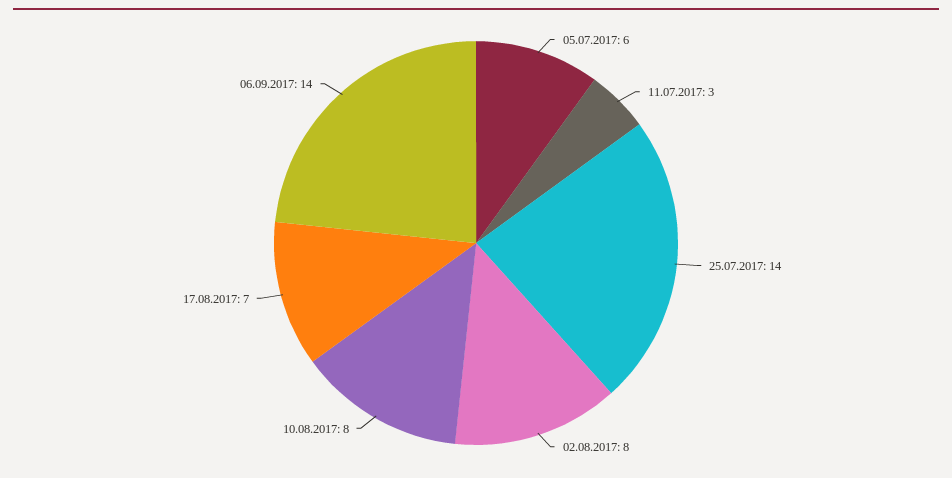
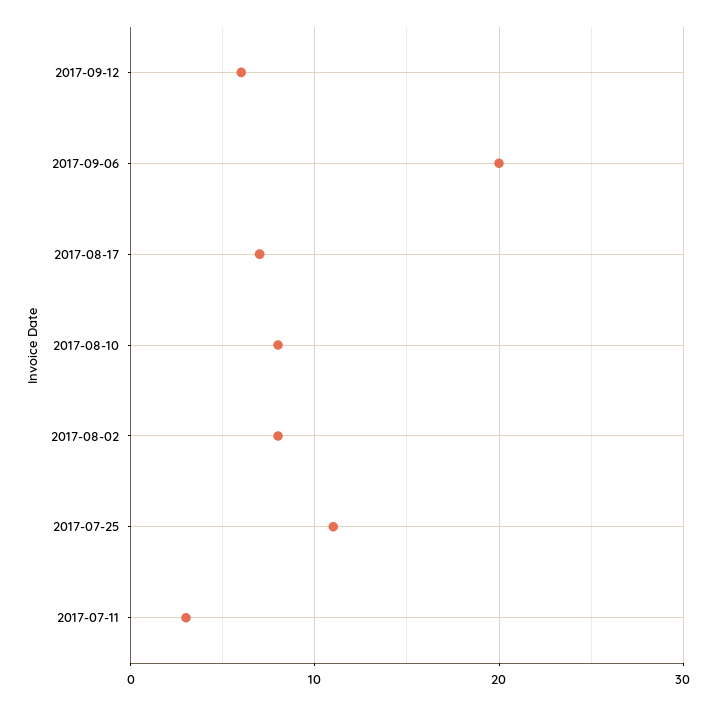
05.07.2017: 6 -> none
25.07.2017: 14 -> 11
06.09.2017: 14 -> 20
2017-09-12: none -> 6

